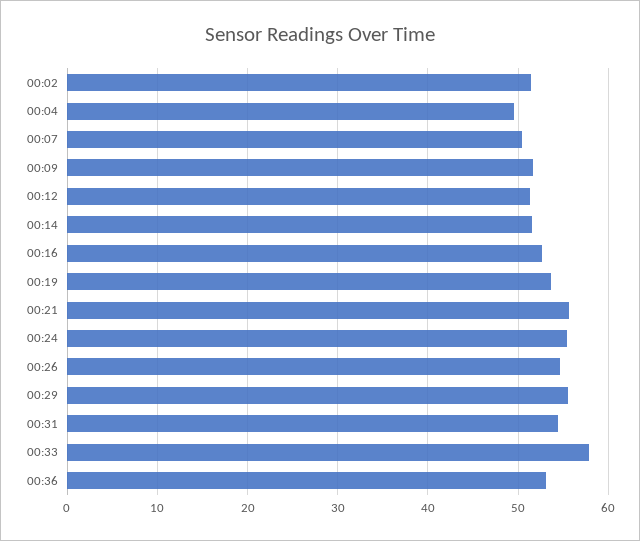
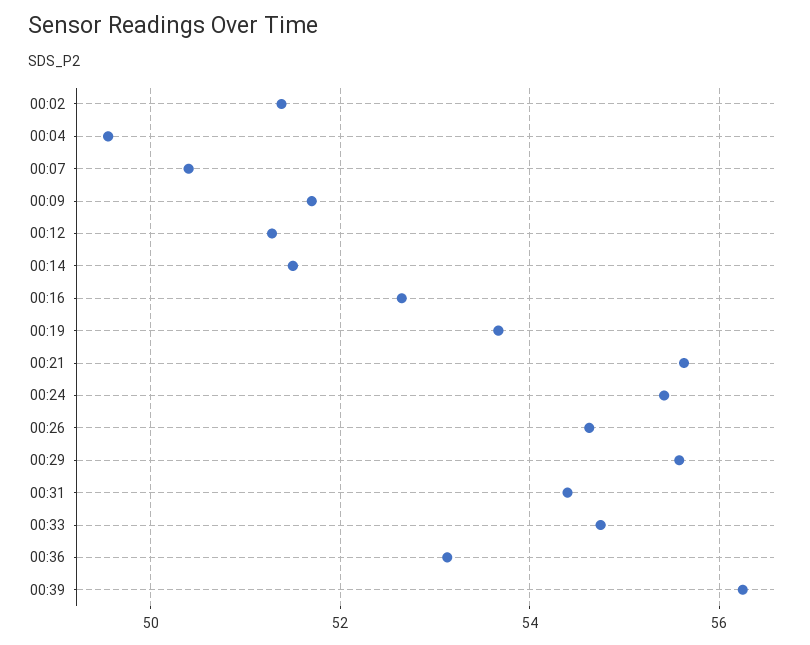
00:33: 58 -> 54.8
00:39: none -> 56.2

